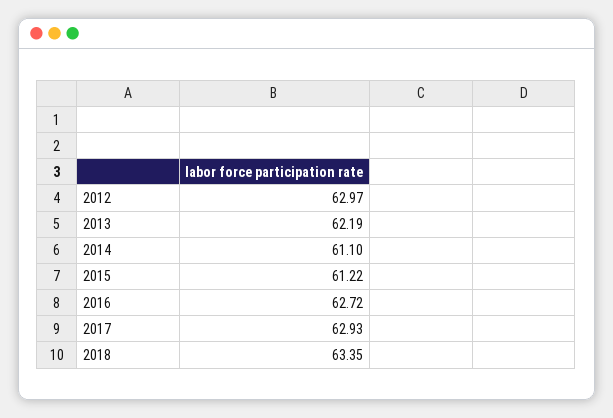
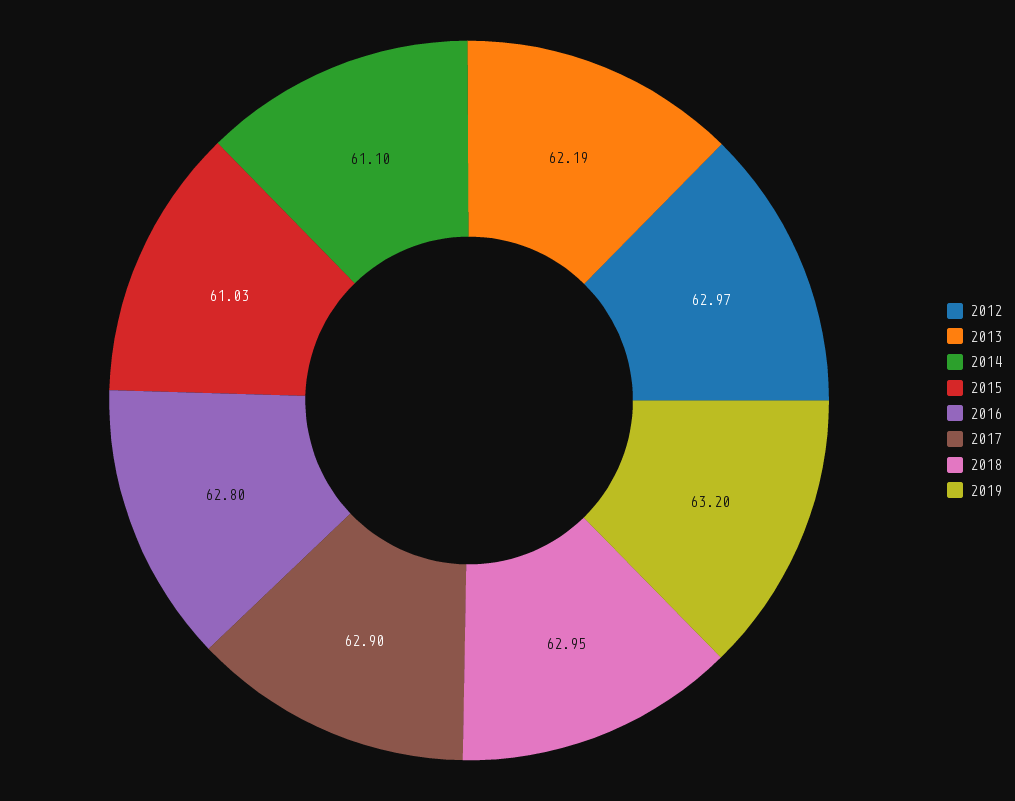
2015: 61.22 -> 61.03
2016: 62.72 -> 62.8
2017: 62.93 -> 62.9
2018: 63.35 -> 62.95
2019: none -> 63.2

